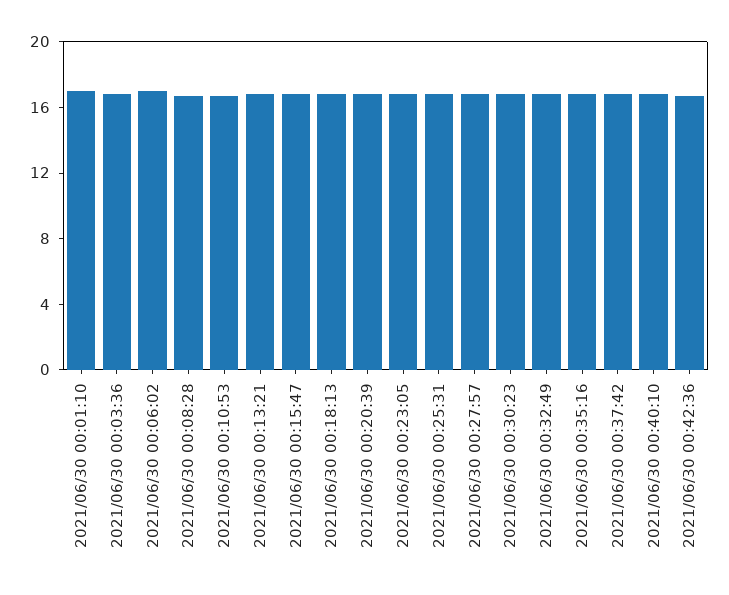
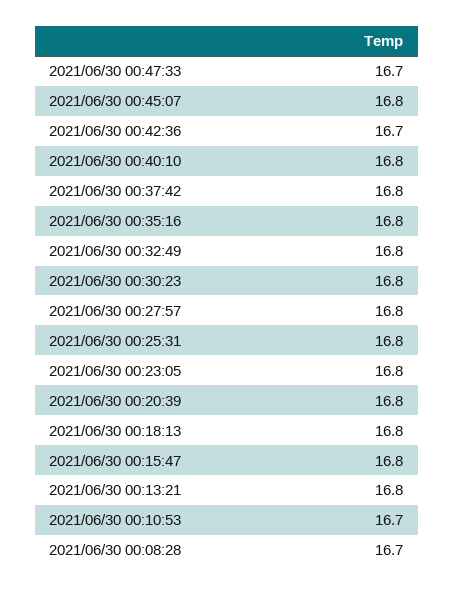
2021/06/30 00:01:10: 17 -> none
2021/06/30 00:03:36: 17 -> none
2021/06/30 00:06:02: 17 -> none
2021/06/30 00:47:33: none -> 16.7
2021/06/30 00:45:07: none -> 16.8

